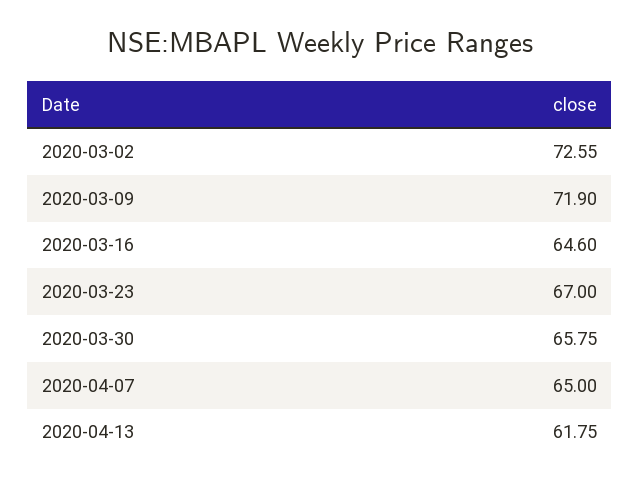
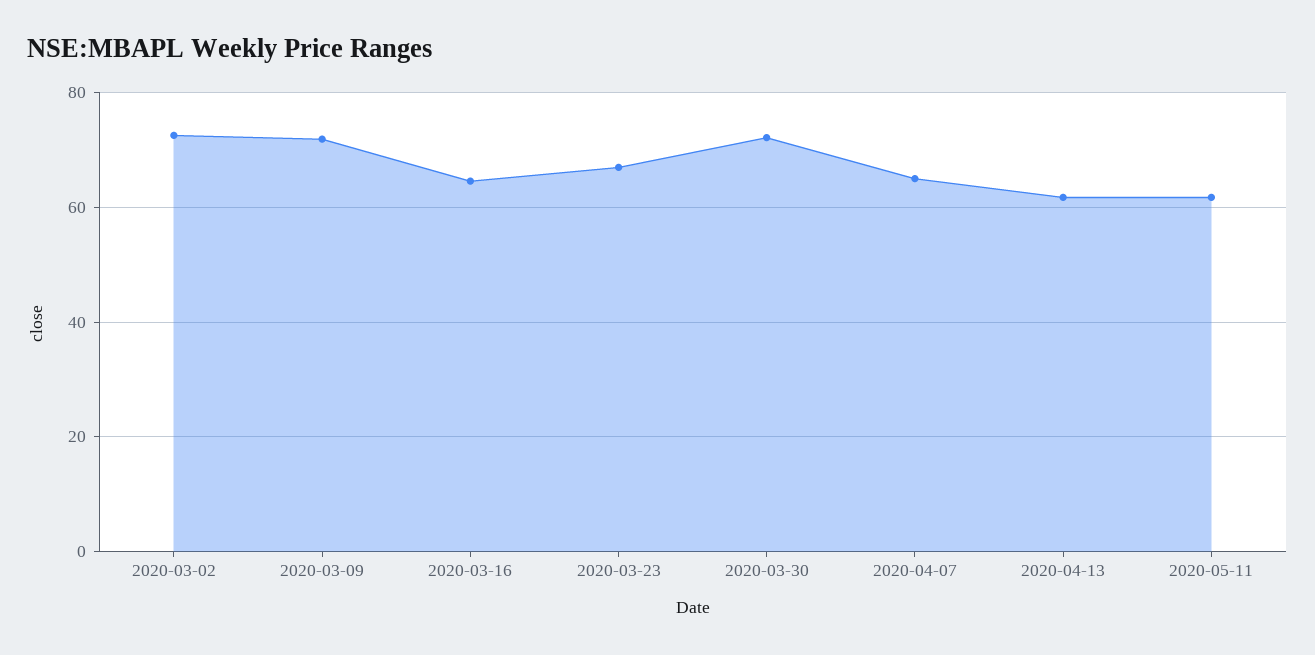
2020-03-30: 65.75 -> 72
2020-05-11: none -> 62

